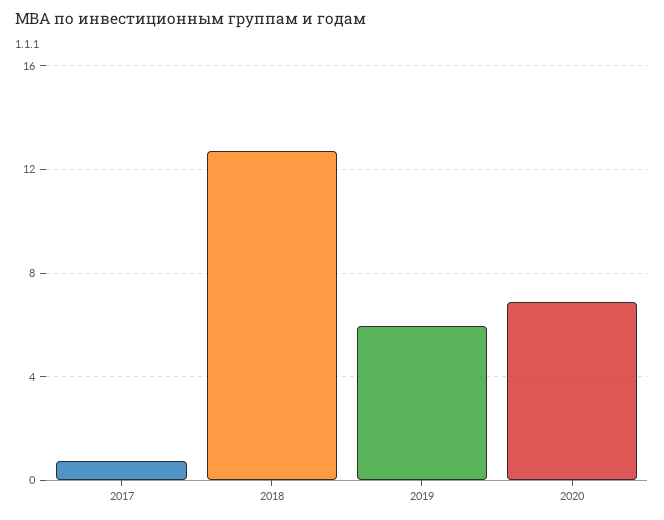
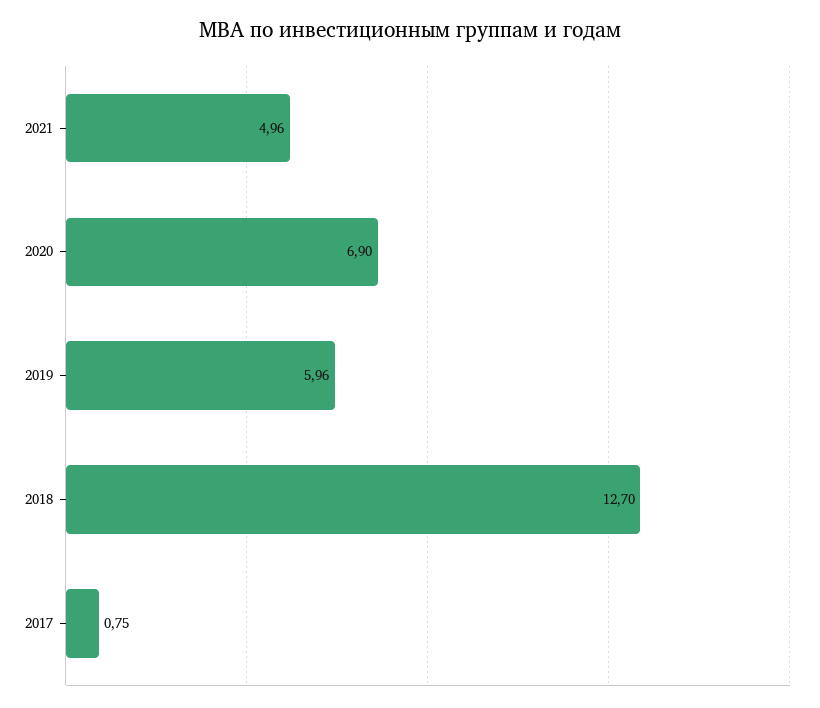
2021: none -> 4.96

